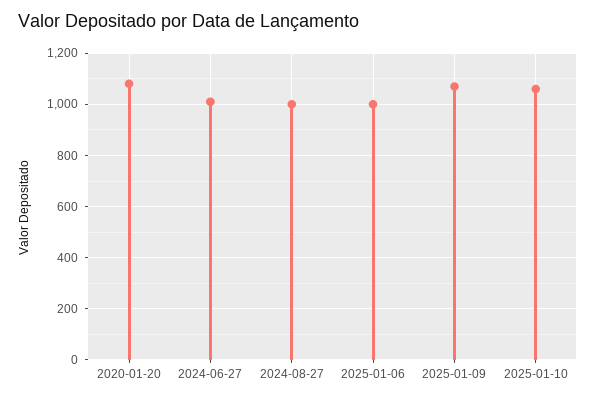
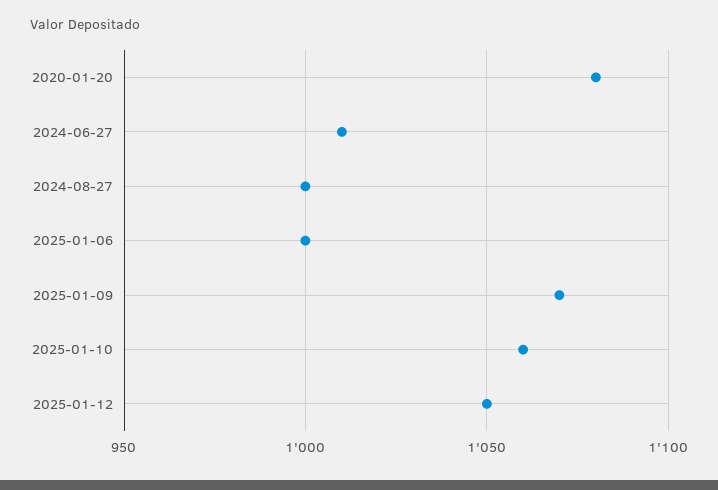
2025-01-12: none -> 1050

